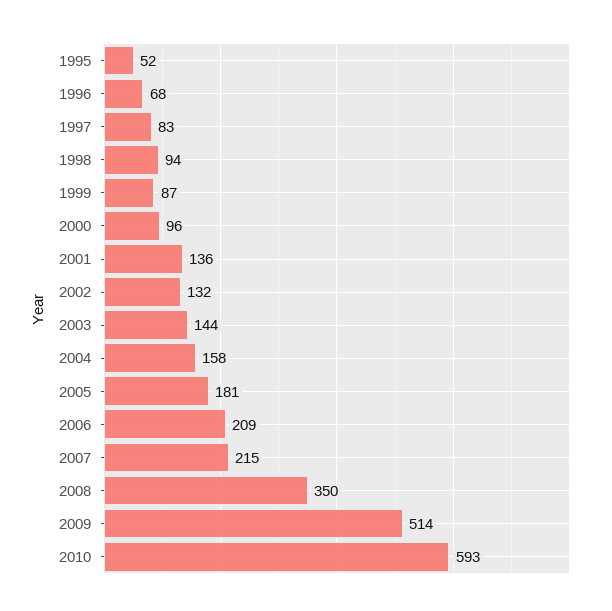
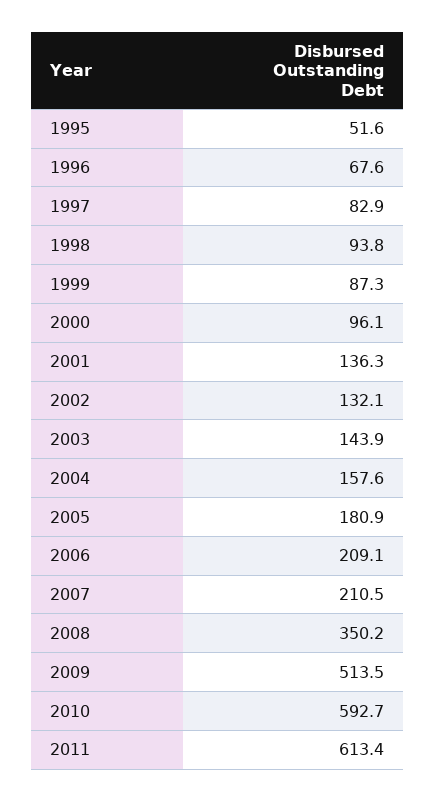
2007: 215 -> 210.5
2011: none -> 613.4

